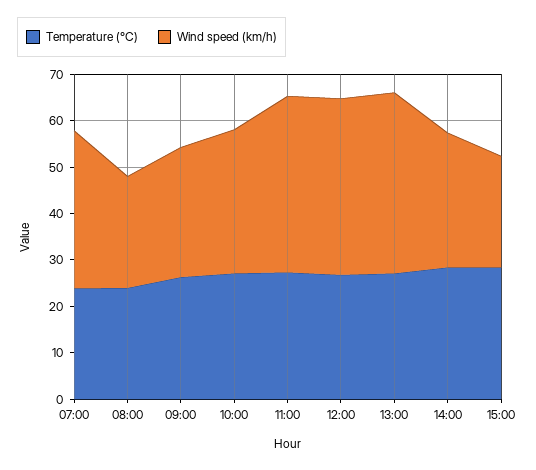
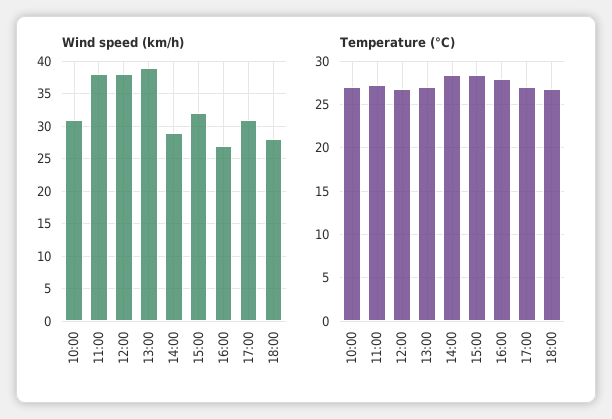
Temperature (°C), 07:00: 24 -> none
Wind speed (km/h), 07:00: 34 -> none
Temperature (°C), 08:00: 24 -> none
Wind speed (km/h), 08:00: 24 -> none
Temperature (°C), 09:00: 26 -> none
Wind speed (km/h), 09:00: 28 -> none
Wind speed (km/h), 15:00: 24 -> 32
Wind speed (km/h), 16:00: none -> 27
Wind speed (km/h), 17:00: none -> 31
Wind speed (km/h), 18:00: none -> 28
Temperature (°C), 16:00: none -> 28
Temperature (°C), 17:00: none -> 27
Temperature (°C), 18:00: none -> 27

